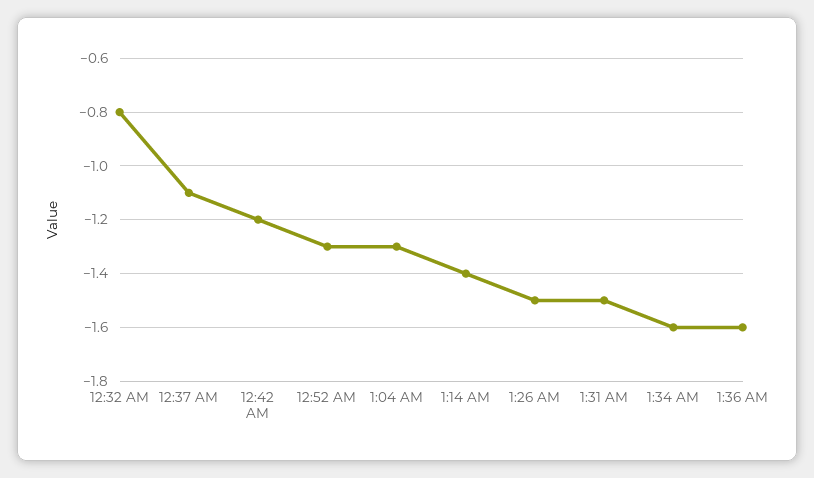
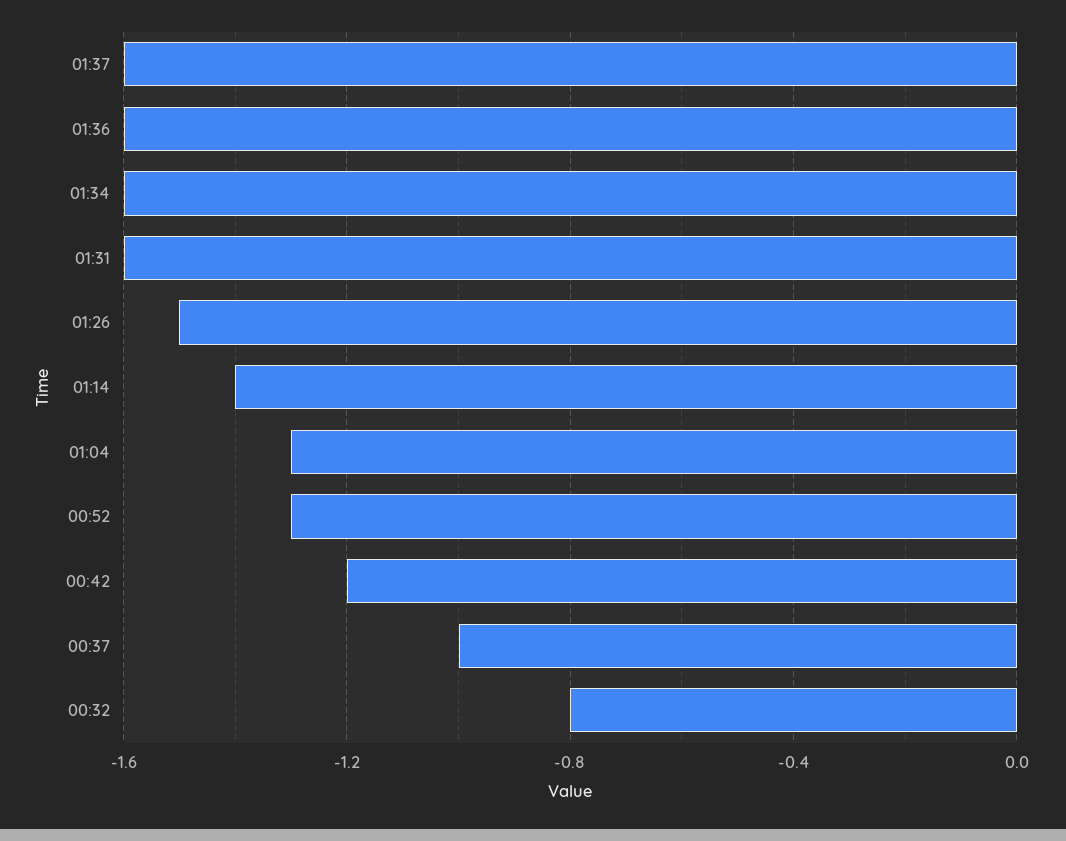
12:37 AM: -1.1 -> -1
1:31 AM: -1.5 -> -1.6
01:37: none -> -1.6

